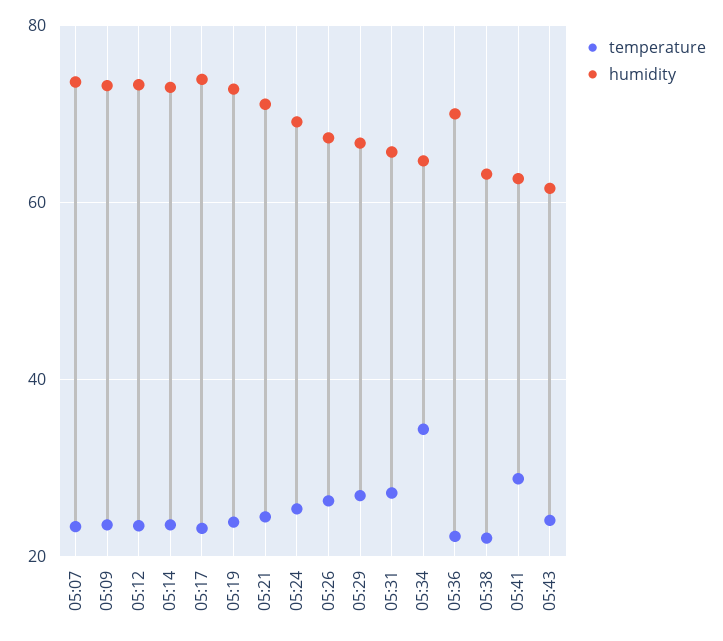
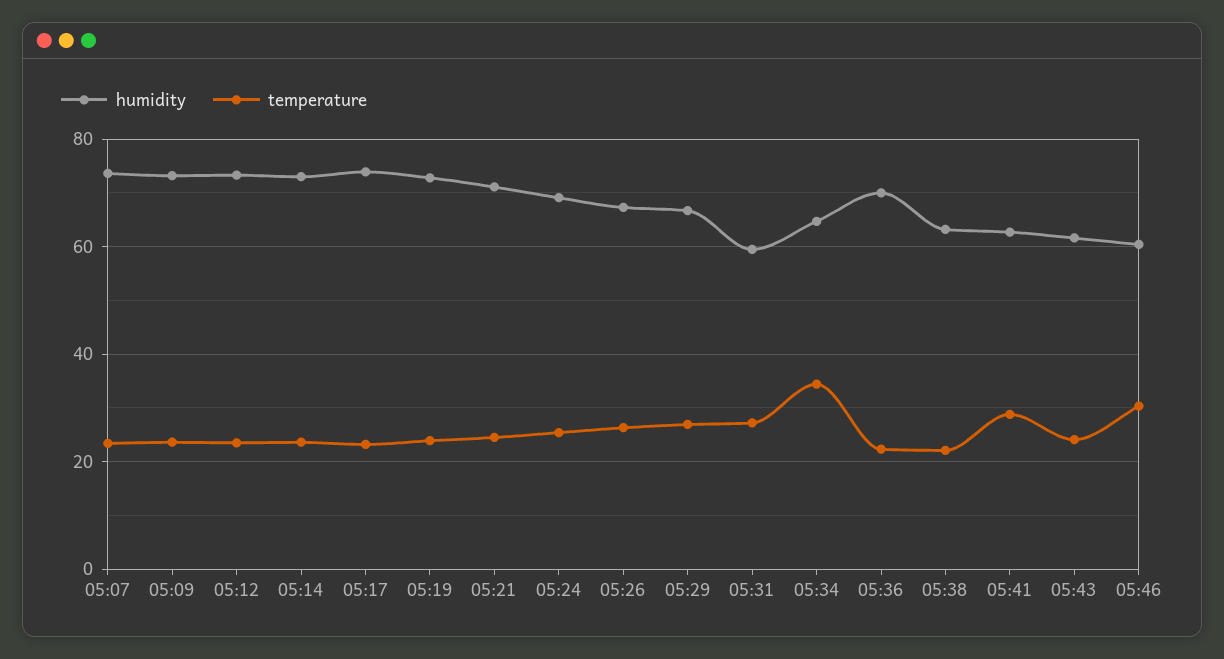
humidity, 05:31: 66 -> 60
humidity, 05:46: none -> 60
temperature, 05:46: none -> 30

